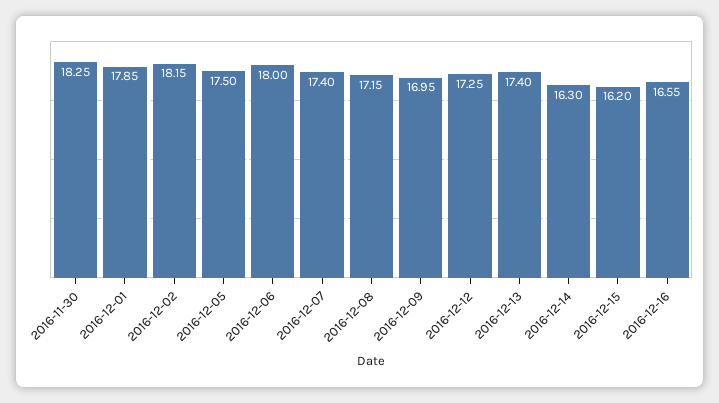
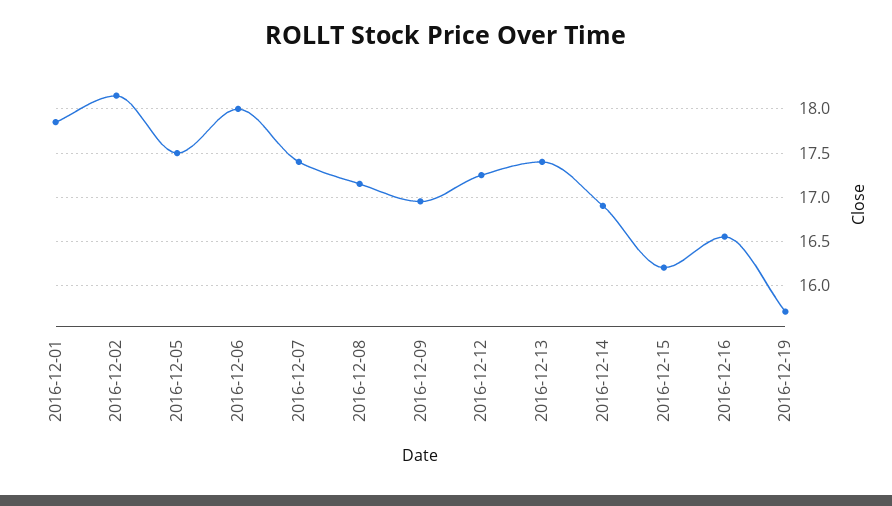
2016-11-30: 18.25 -> none
2016-12-14: 16.3 -> 16.9
2016-12-19: none -> 15.7

